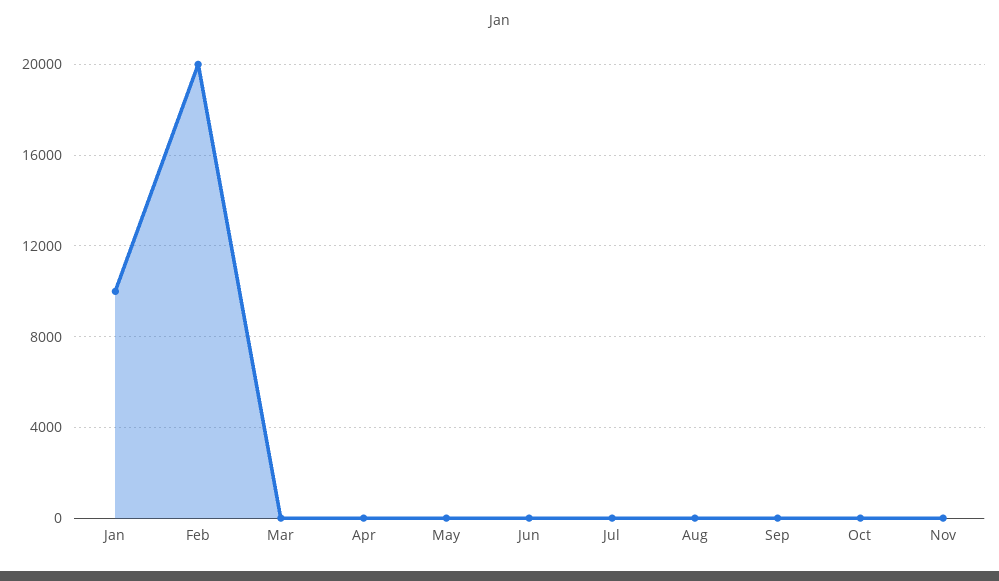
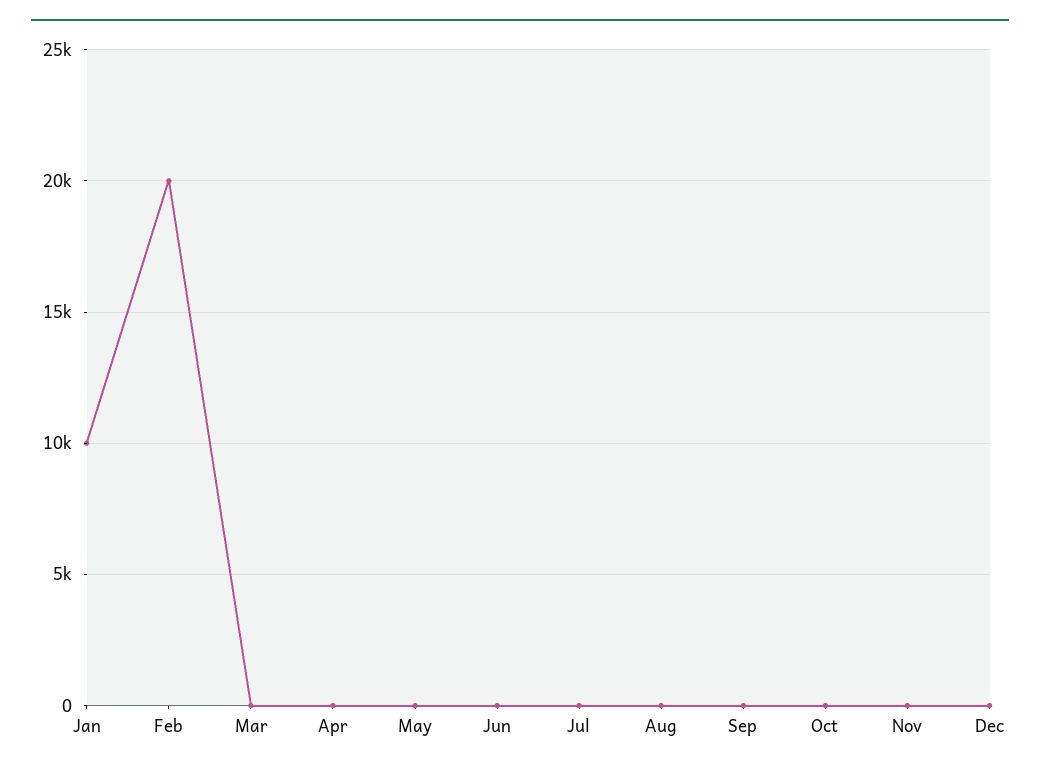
Dec: none -> 0

